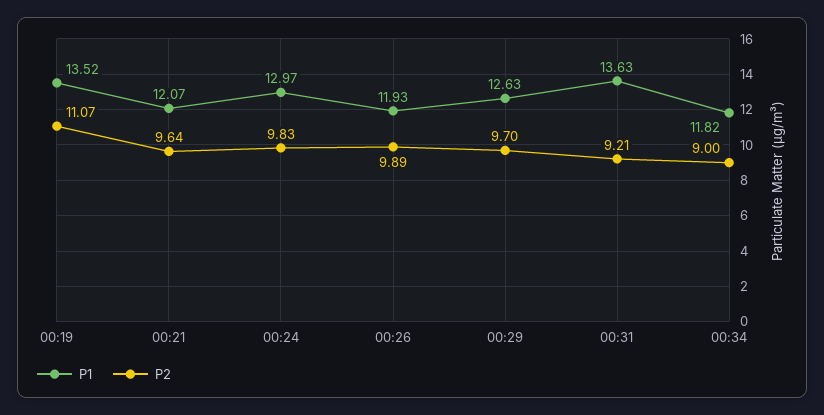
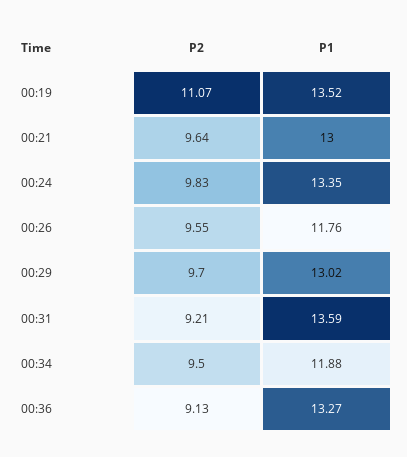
P1, 00:21: 12.07 -> 13
P1, 00:24: 12.97 -> 13.35
P1, 00:26: 11.93 -> 11.76
P2, 00:26: 9.89 -> 9.55
P1, 00:29: 12.63 -> 13.02
P1, 00:31: 13.63 -> 13.59
P1, 00:34: 11.82 -> 11.88
P2, 00:34: 9 -> 9.5
P2, 00:36: none -> 9.13
P1, 00:36: none -> 13.27

